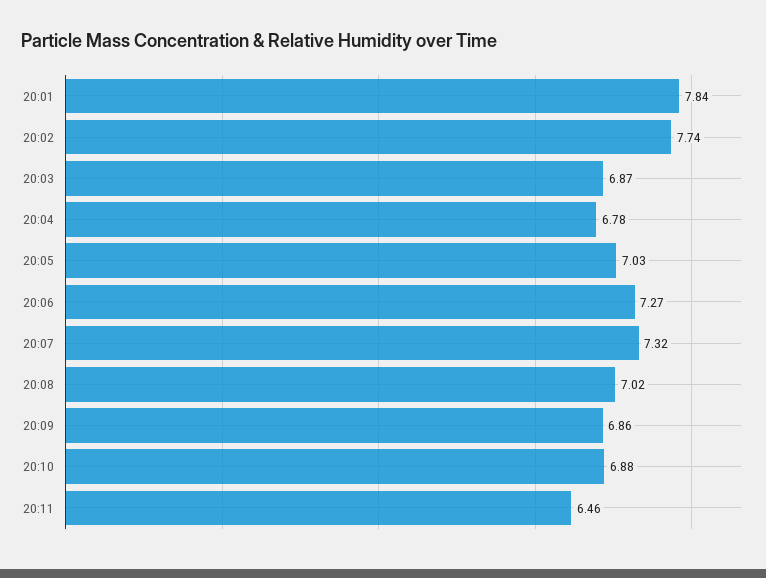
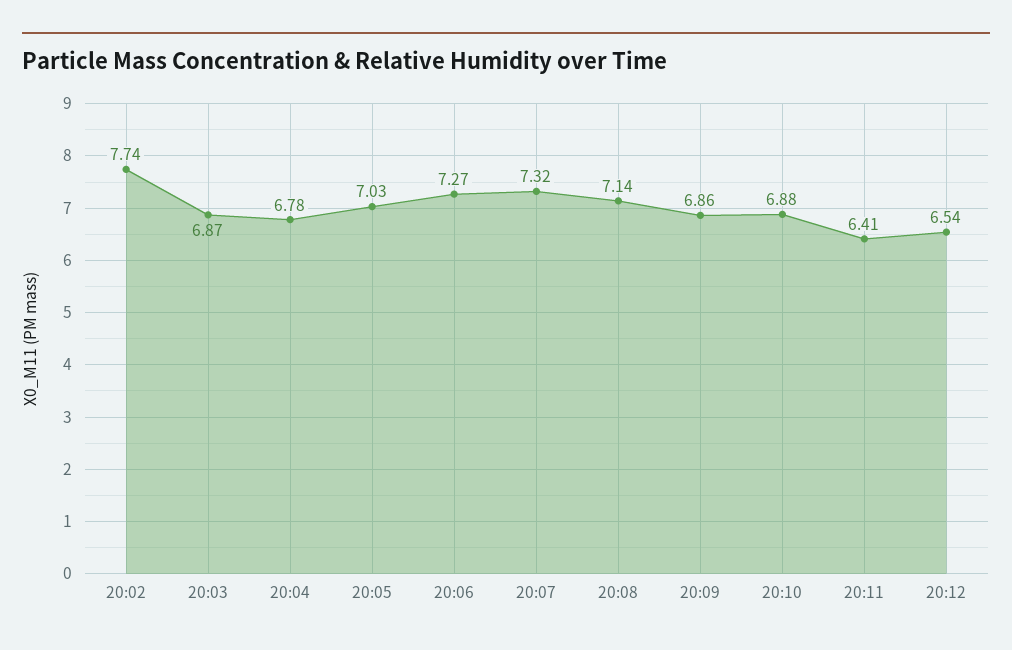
20:01: 7.84 -> none
20:08: 7.02 -> 7.14
20:11: 6.46 -> 6.41
20:12: none -> 6.54

